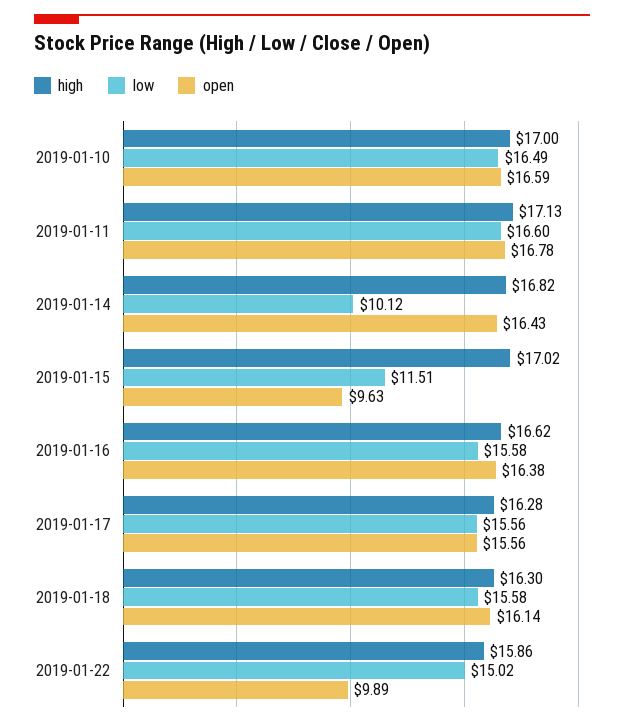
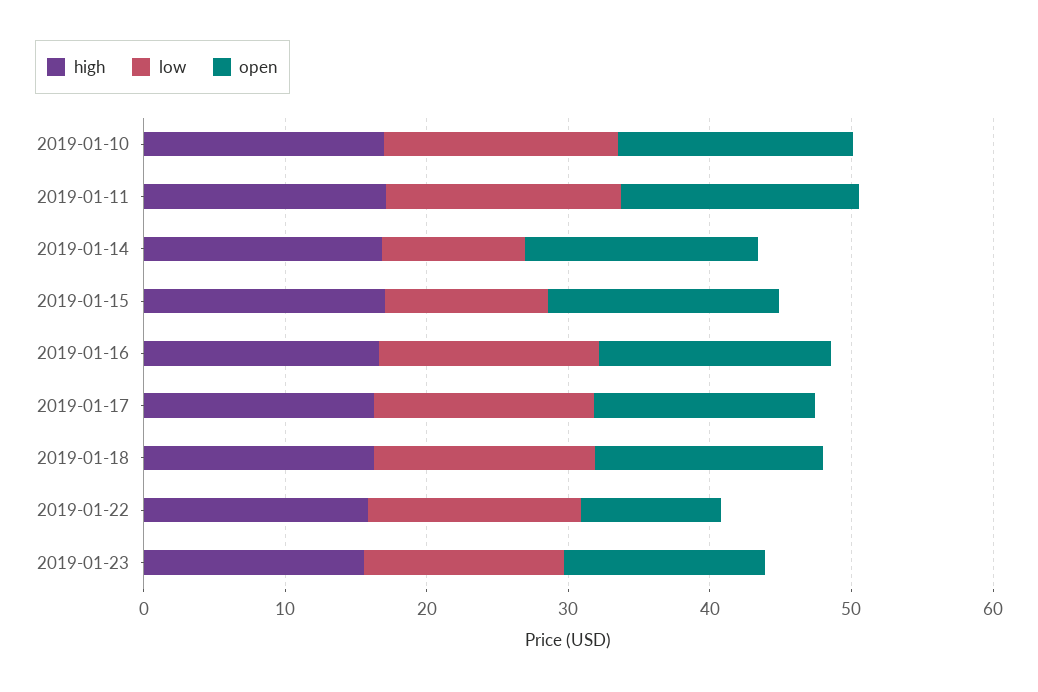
open, 2019-01-15: 9.63 -> 16
high, 2019-01-23: none -> 16
low, 2019-01-23: none -> 14
open, 2019-01-23: none -> 14

